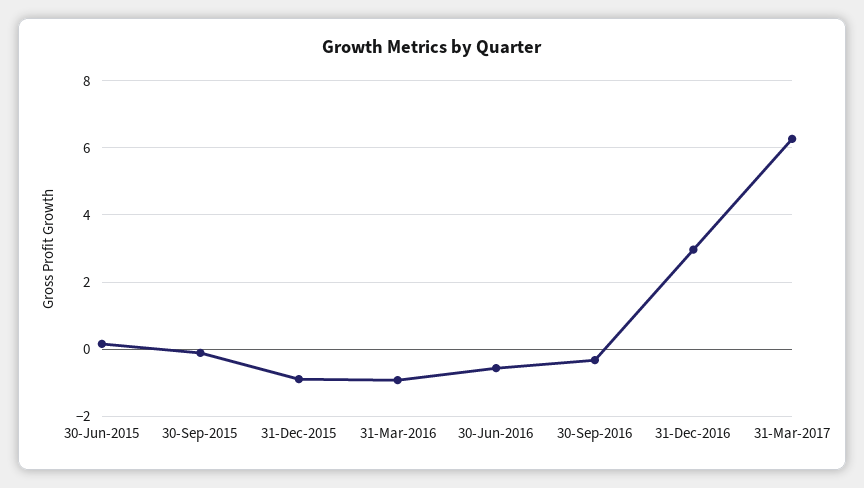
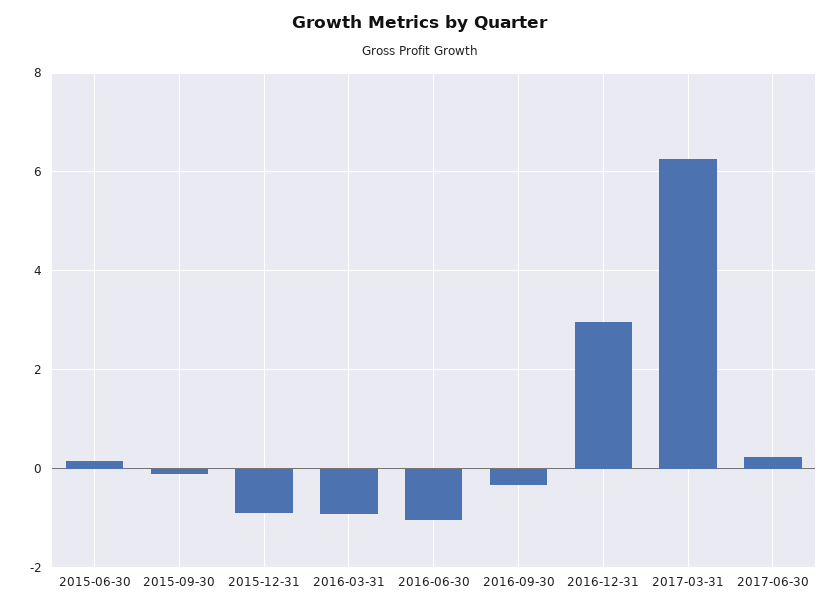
30-Jun-2016: -0.6 -> -1
2017-06-30: none -> 0.2

